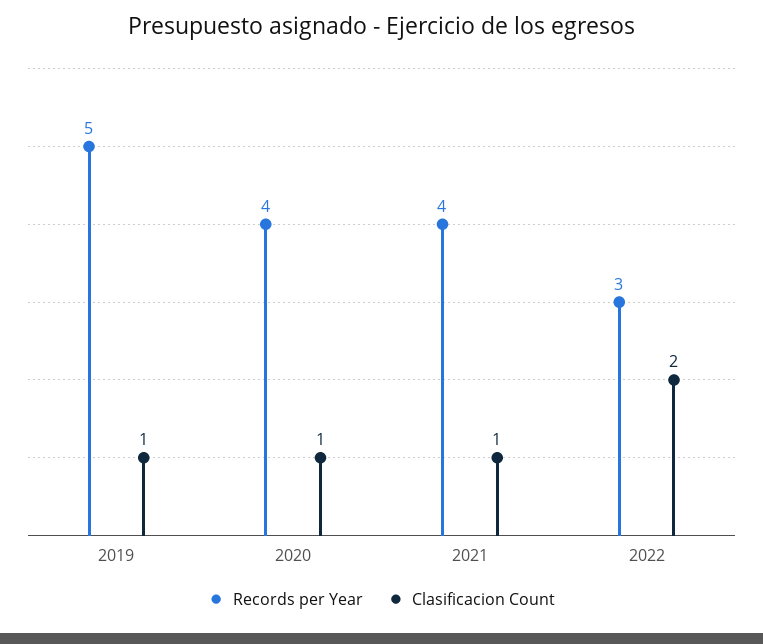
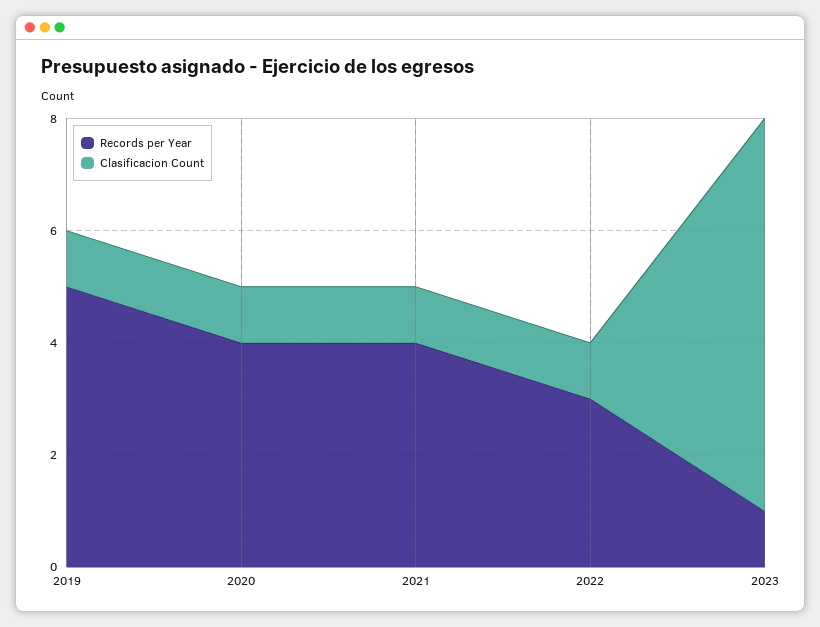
Clasificacion Count, 2022: 2 -> 1
Records per Year, 2023: none -> 1
Clasificacion Count, 2023: none -> 7

